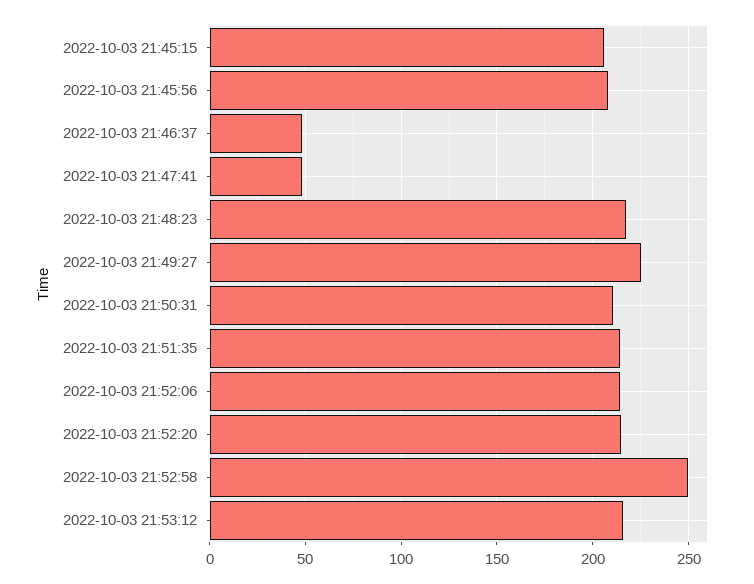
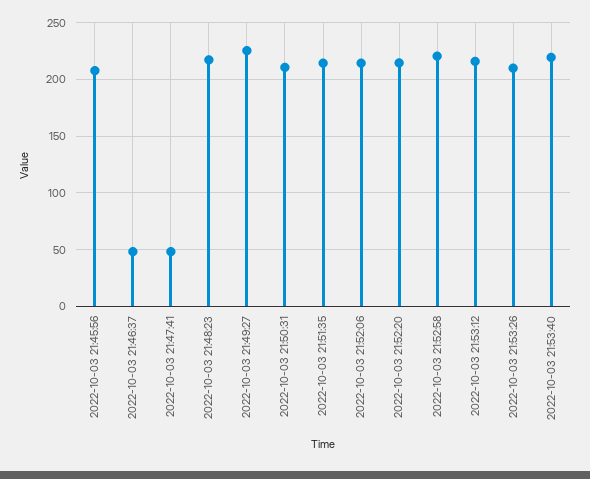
2022-10-03 21:45:15: 205 -> none
2022-10-03 21:52:58: 250 -> 220
2022-10-03 21:53:26: none -> 210
2022-10-03 21:53:40: none -> 220

